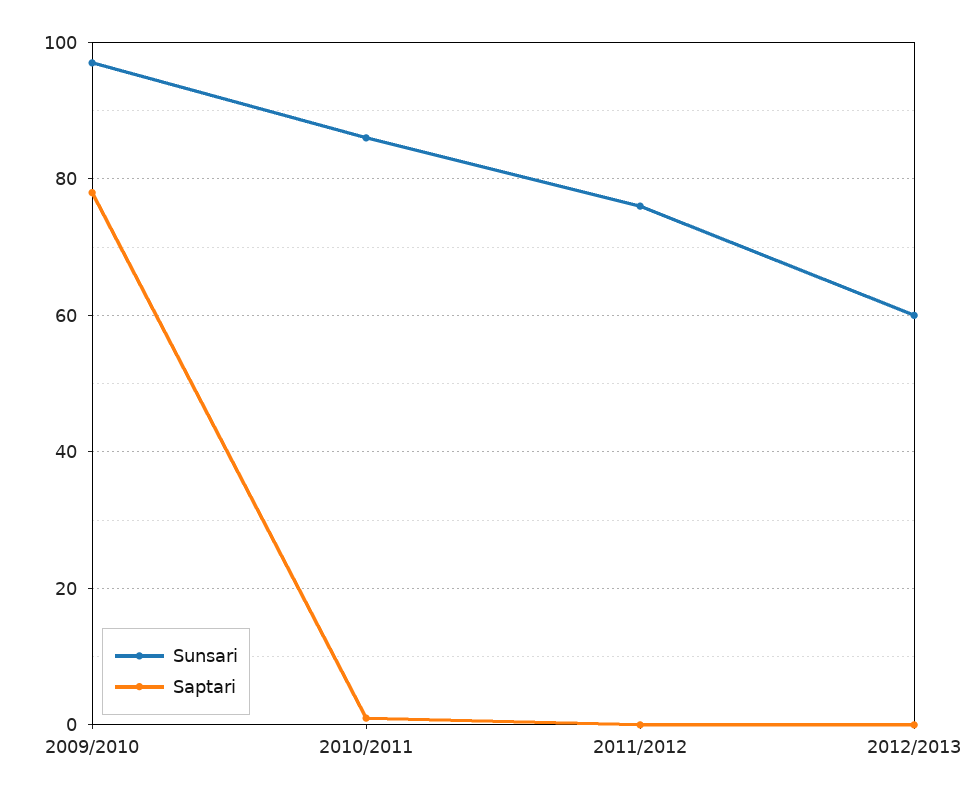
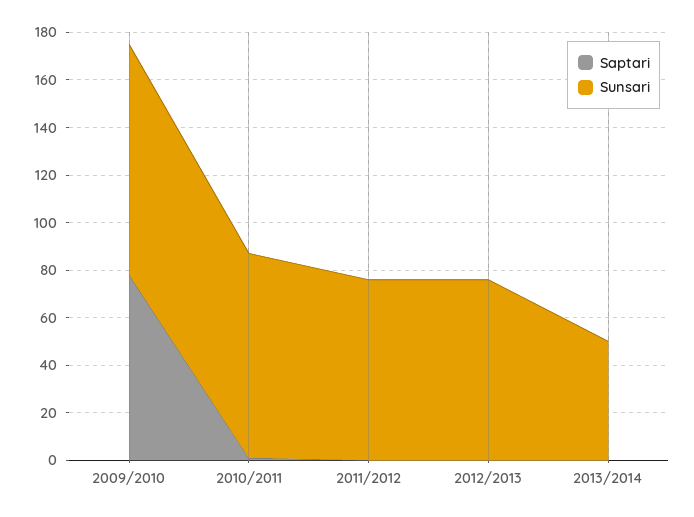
Sunsari, 2012/2013: 60 -> 75
Saptari, 2013/2014: none -> 0
Sunsari, 2013/2014: none -> 50

